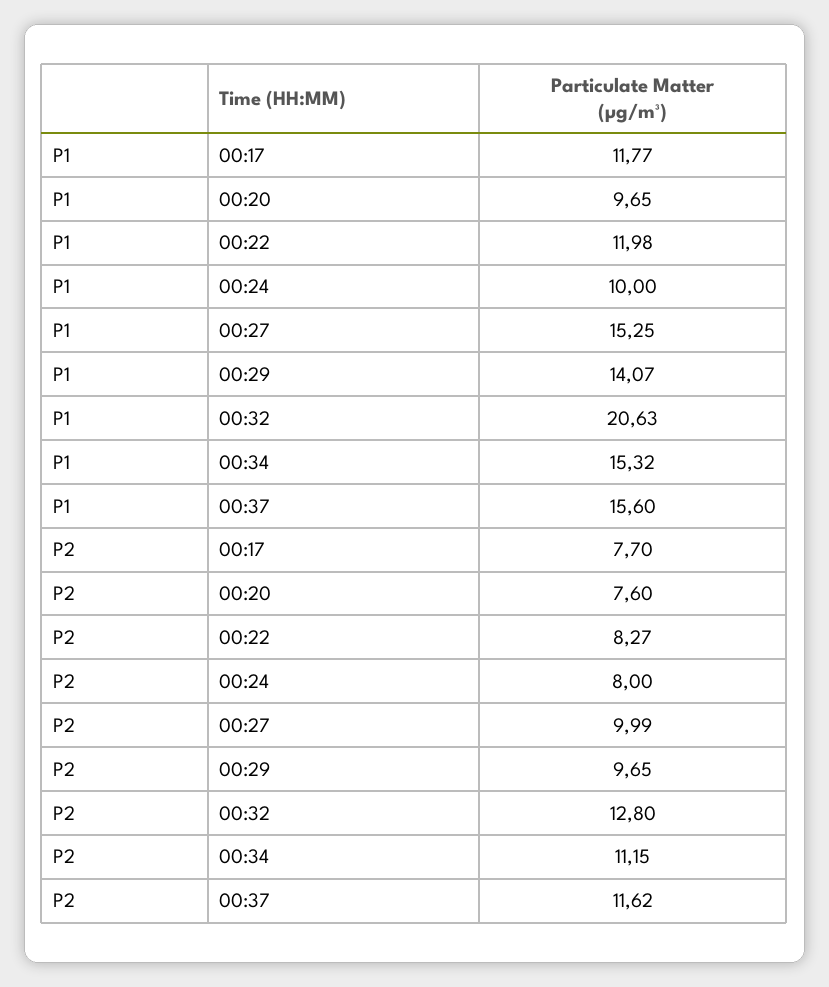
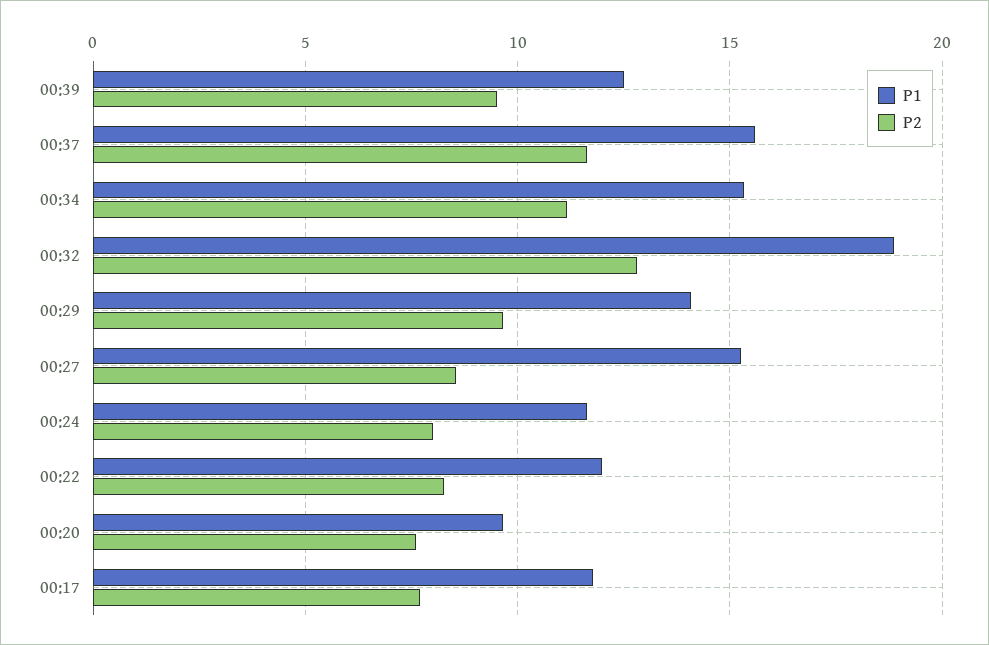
P1, 00:24: 10 -> 11.5
P1, 00:32: 20.63 -> 19
P2, 00:27: 9.99 -> 8.5
P1, 00:39: none -> 12.5
P2, 00:39: none -> 9.5

